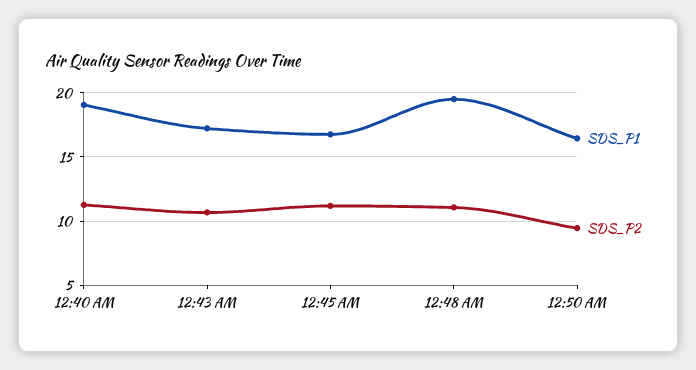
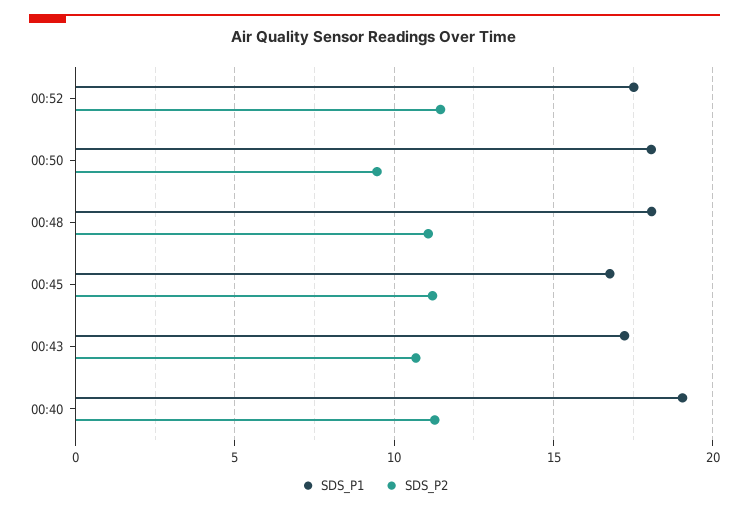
SDS_P1, 12:48 AM: 19.5 -> 18
SDS_P1, 12:50 AM: 16.5 -> 18
SDS_P1, 00:52: none -> 17.5
SDS_P2, 00:52: none -> 11.5

